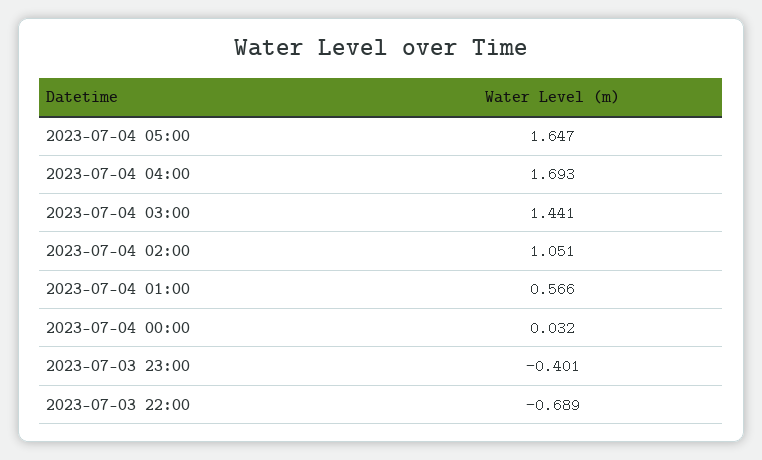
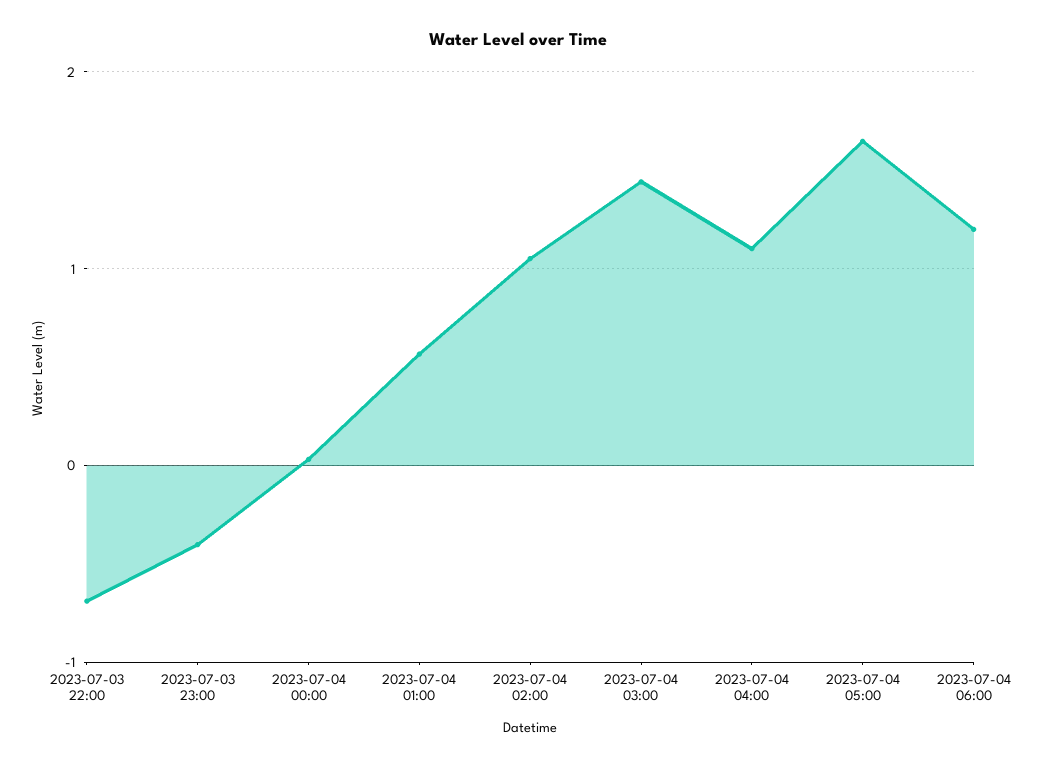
2023-07-04 04:00: 1.693 -> 1.1
2023-07-04 06:00: none -> 1.2

